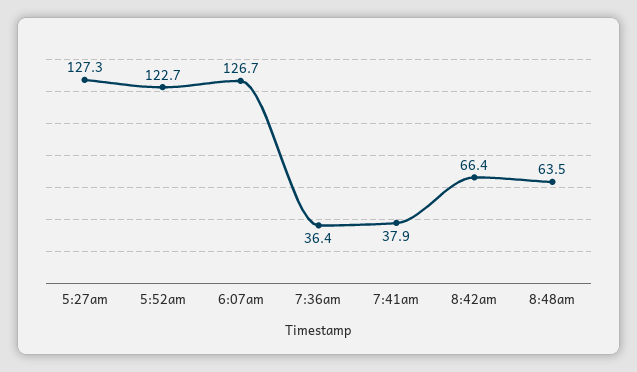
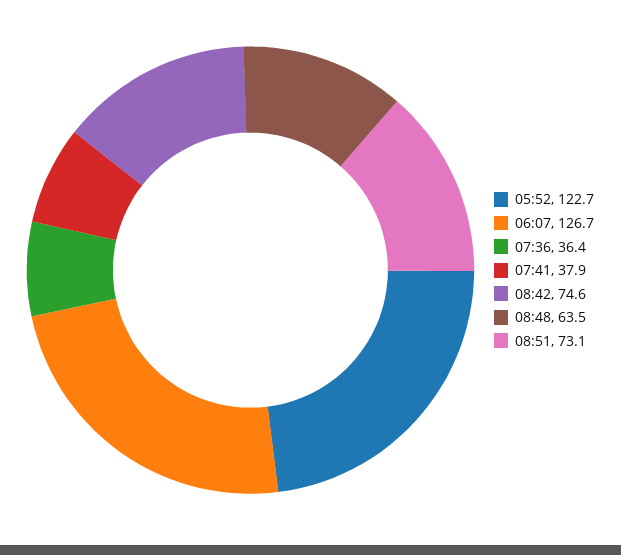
5:27am: 127.3 -> none
8:42am: 66.4 -> 74.6
08:51: none -> 73.1

